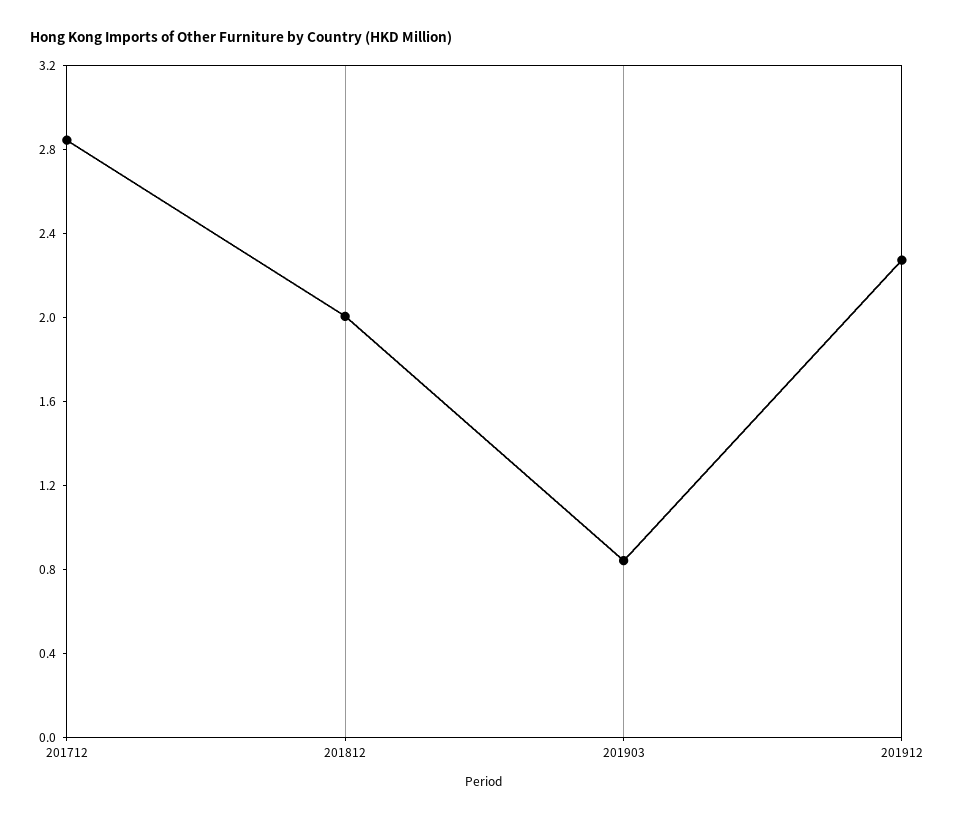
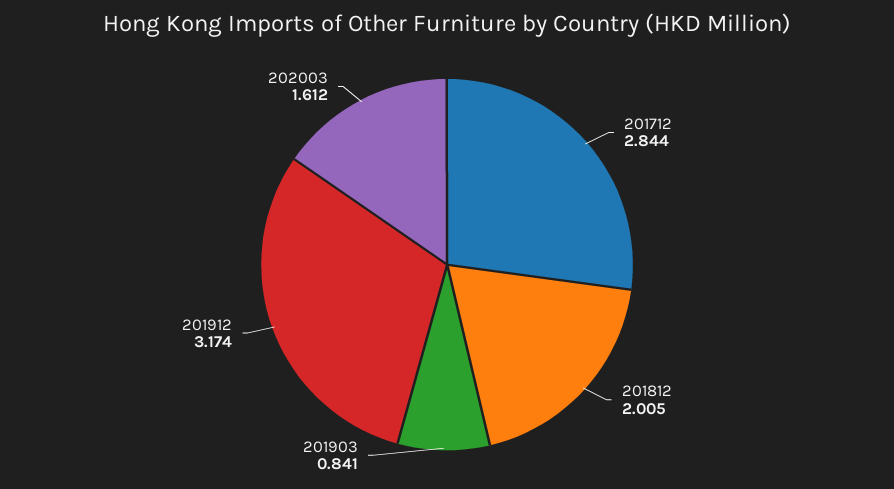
201912: 2.3 -> 3.174
202003: none -> 1.612

